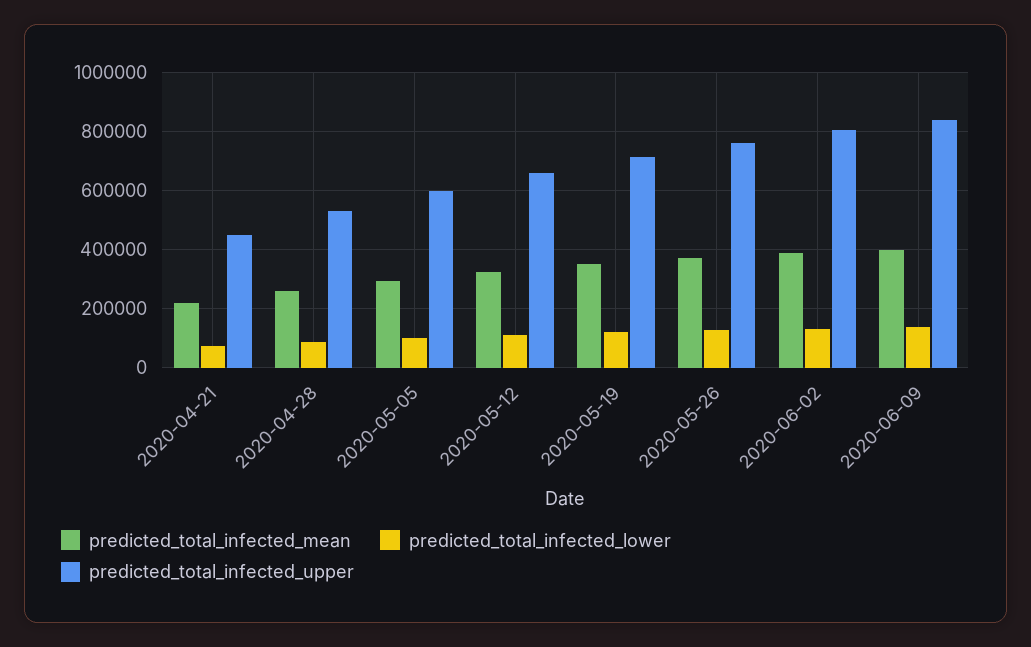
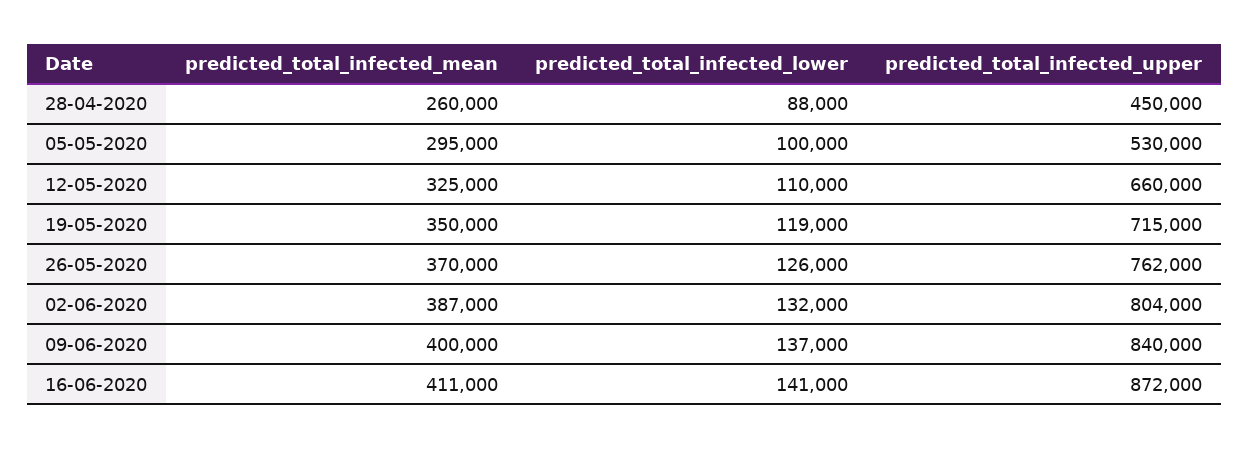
predicted_total_infected_mean, 2020-04-21: 225000 -> none
predicted_total_infected_lower, 2020-04-21: 75000 -> none
predicted_total_infected_upper, 2020-04-21: 450000 -> none
predicted_total_infected_upper, 2020-04-28: 525000 -> 450000
predicted_total_infected_upper, 2020-05-05: 600000 -> 530000
predicted_total_infected_mean, 16-06-2020: none -> 411000
predicted_total_infected_lower, 16-06-2020: none -> 141000
predicted_total_infected_upper, 16-06-2020: none -> 872000

